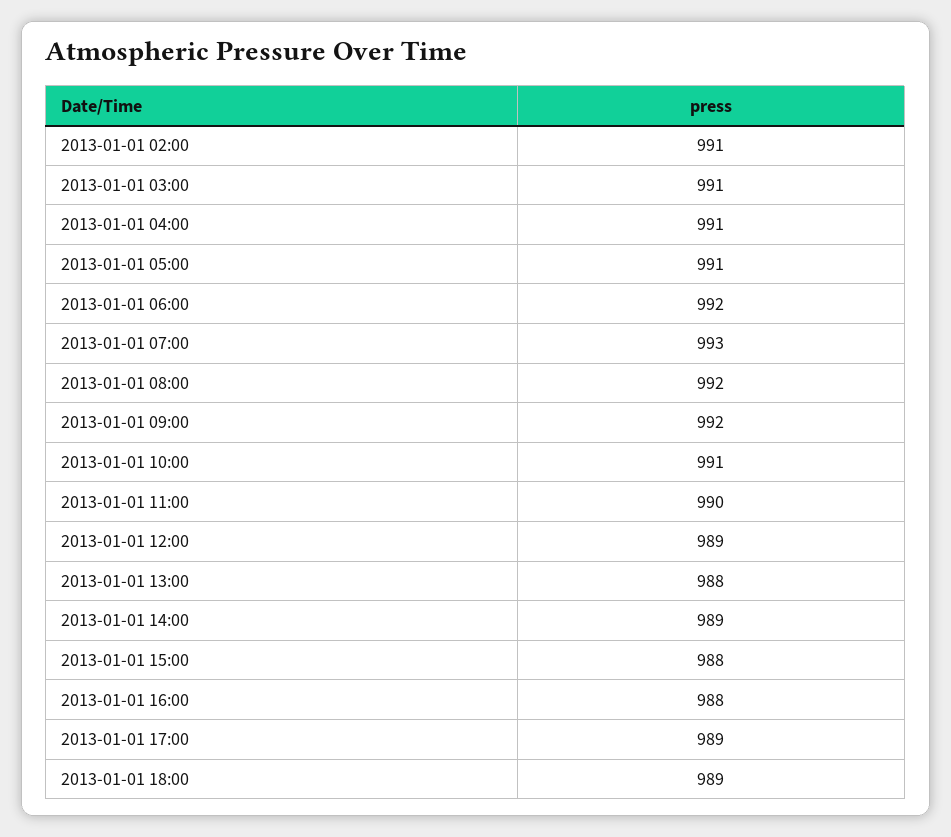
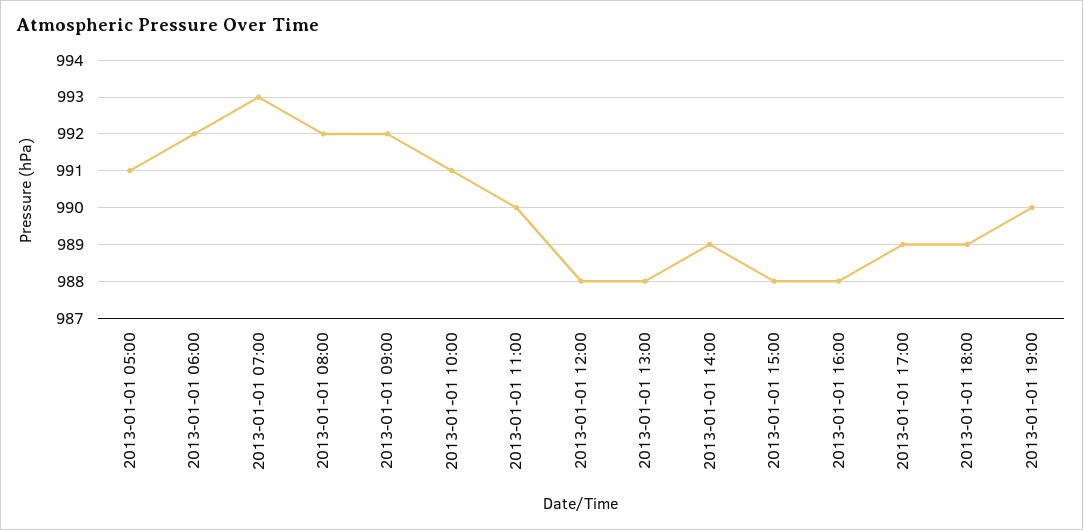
2013-01-01 02:00: 991 -> none
2013-01-01 03:00: 991 -> none
2013-01-01 04:00: 991 -> none
2013-01-01 12:00: 989 -> 988
2013-01-01 19:00: none -> 990

